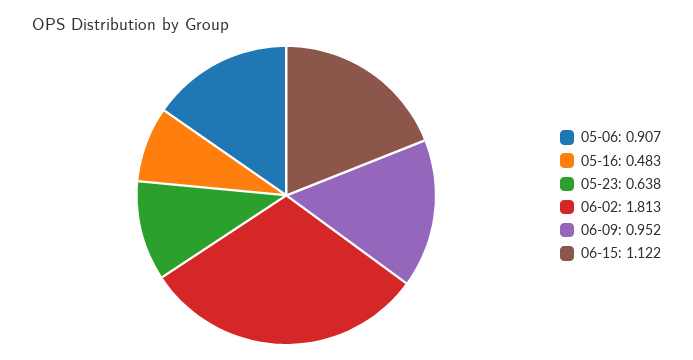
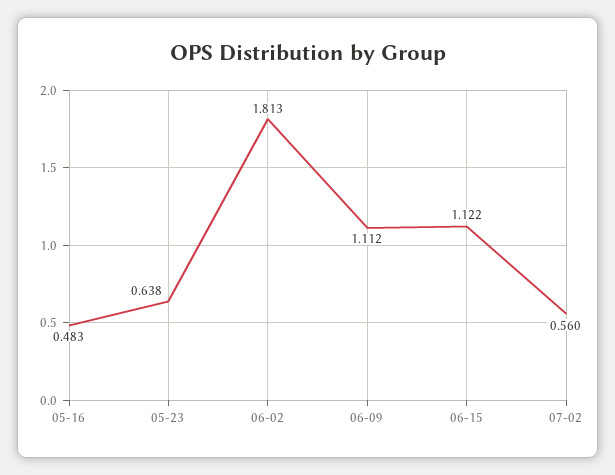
05-06: 0.907 -> none
06-09: 0.952 -> 1.112
07-02: none -> 0.56

